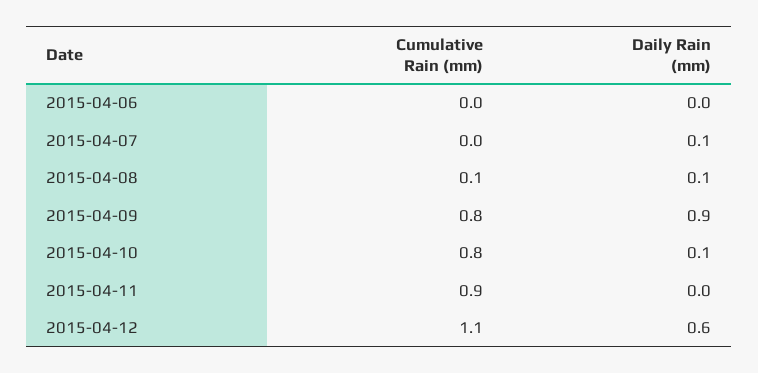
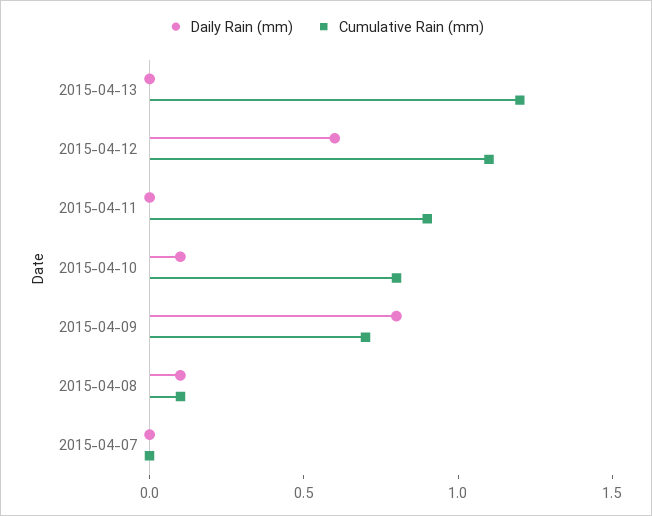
Cumulative Rain (mm), 2015-04-06: 0 -> none
Daily Rain (mm), 2015-04-06: 0 -> none
Daily Rain (mm), 2015-04-07: 0.1 -> 0
Cumulative Rain (mm), 2015-04-09: 0.8 -> 0.7
Daily Rain (mm), 2015-04-09: 0.9 -> 0.8
Daily Rain (mm), 2015-04-13: none -> 0
Cumulative Rain (mm), 2015-04-13: none -> 1.2

